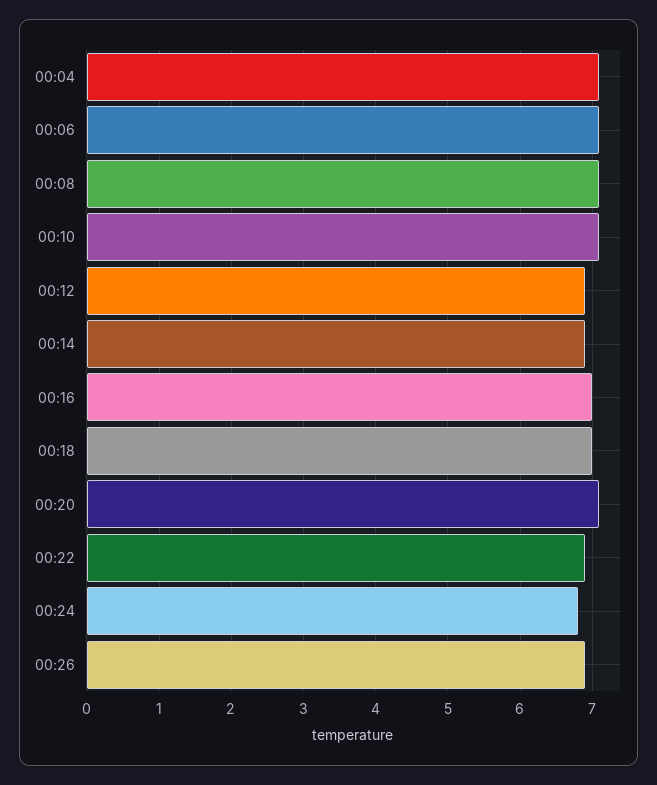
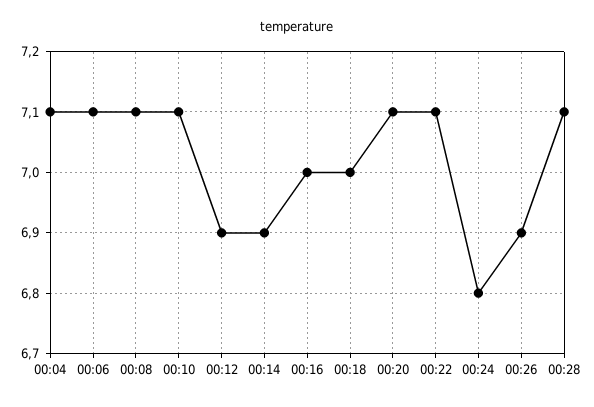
00:22: 6.9 -> 7.1
00:28: none -> 7.1

